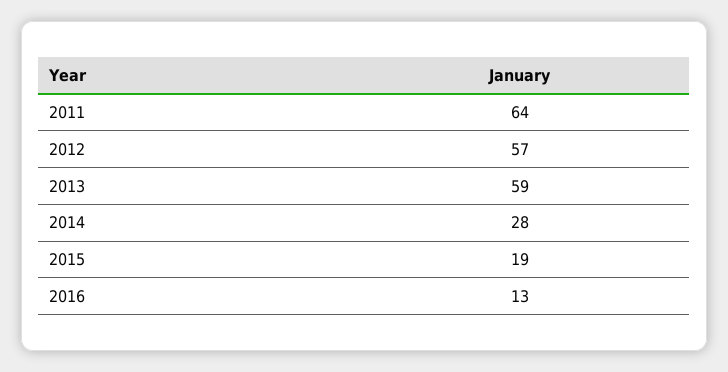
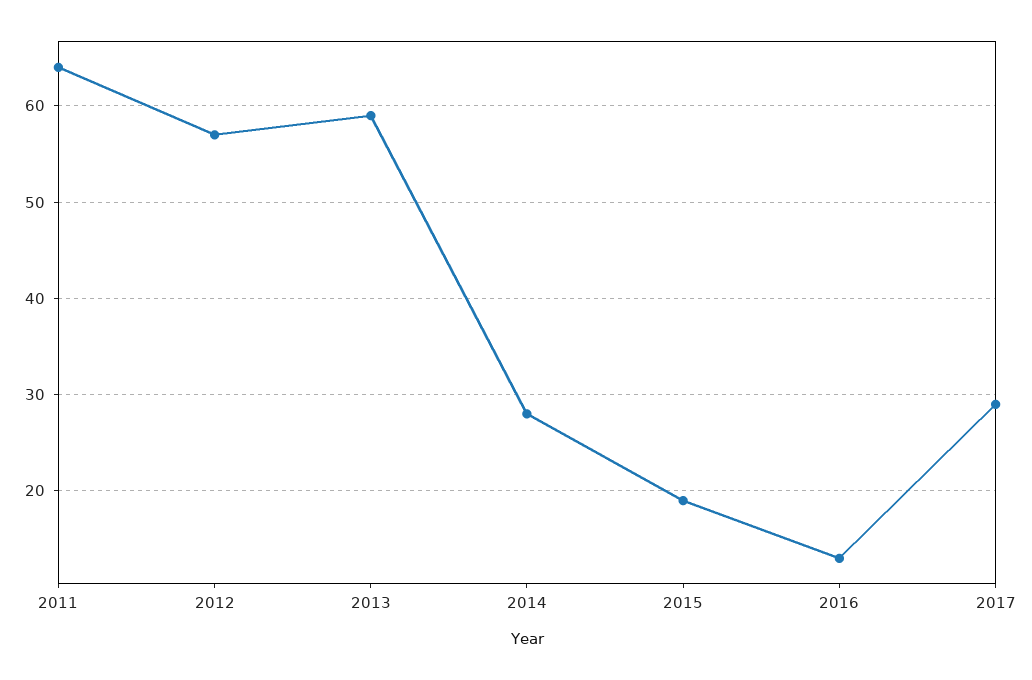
2017: none -> 29

